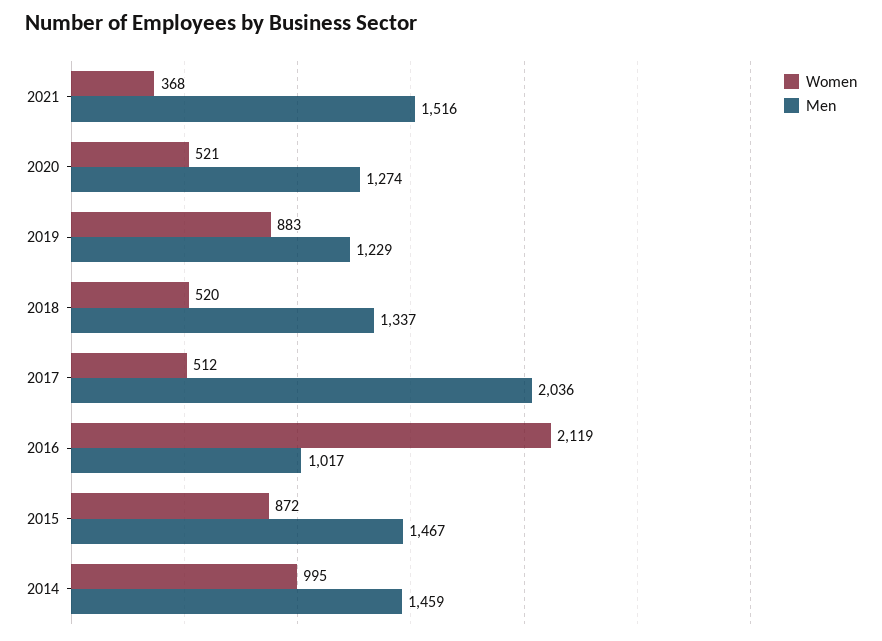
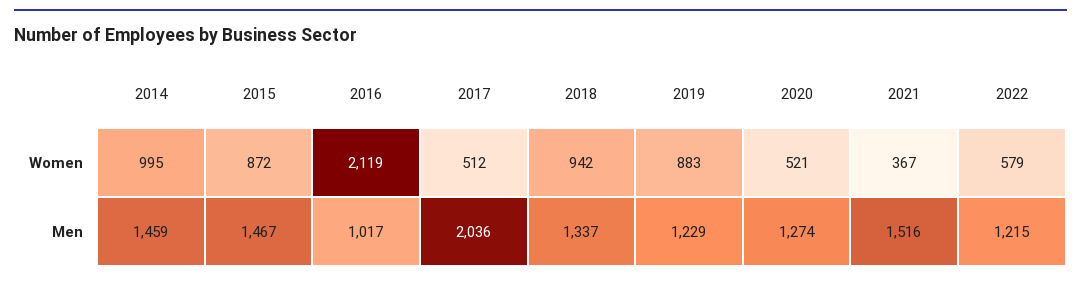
Women, 2021: 368 -> 367
Women, 2018: 520 -> 942
Women, 2022: none -> 579
Men, 2022: none -> 1215

